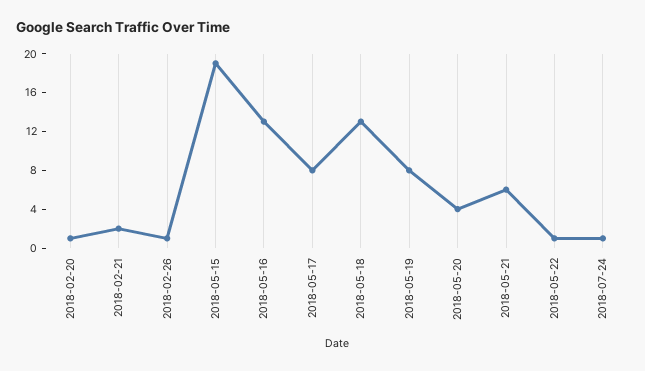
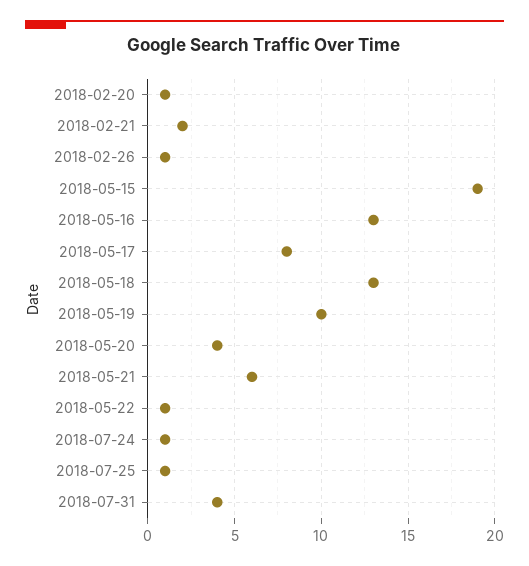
2018-05-19: 8 -> 10
2018-07-25: none -> 1
2018-07-31: none -> 4

